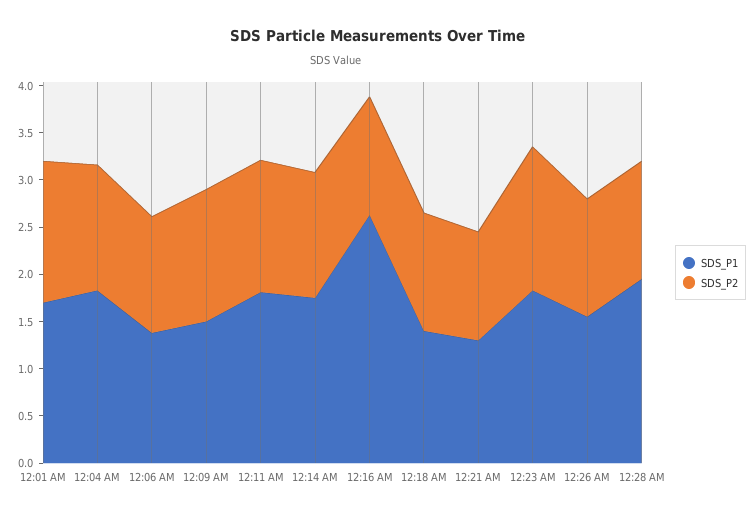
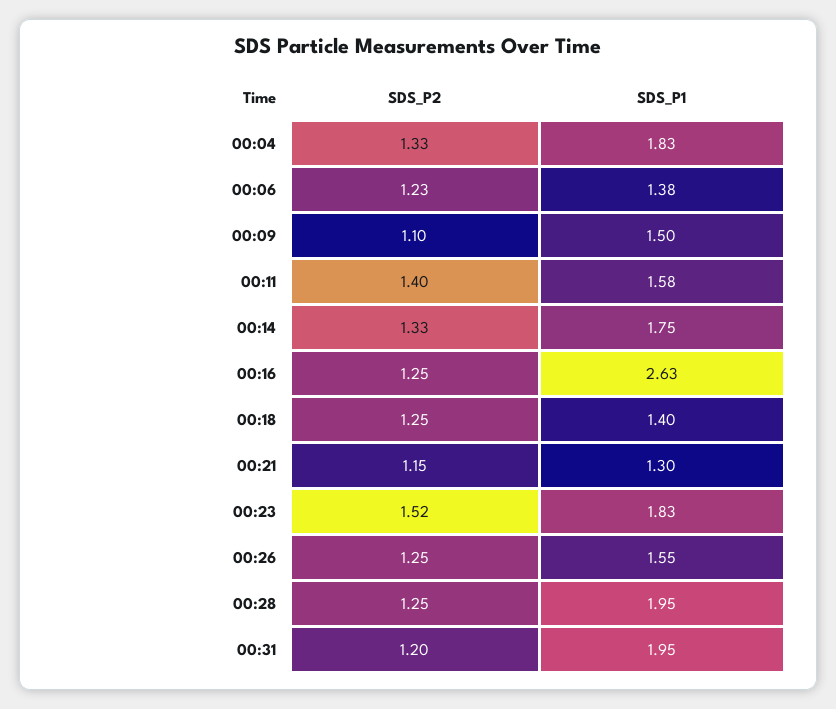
SDS_P1, 12:01 AM: 1.7 -> none
SDS_P2, 12:01 AM: 1.5 -> none
SDS_P2, 12:09 AM: 1.4 -> 1.1
SDS_P1, 12:11 AM: 1.8 -> 1.58
SDS_P2, 00:31: none -> 1.2
SDS_P1, 00:31: none -> 1.95

